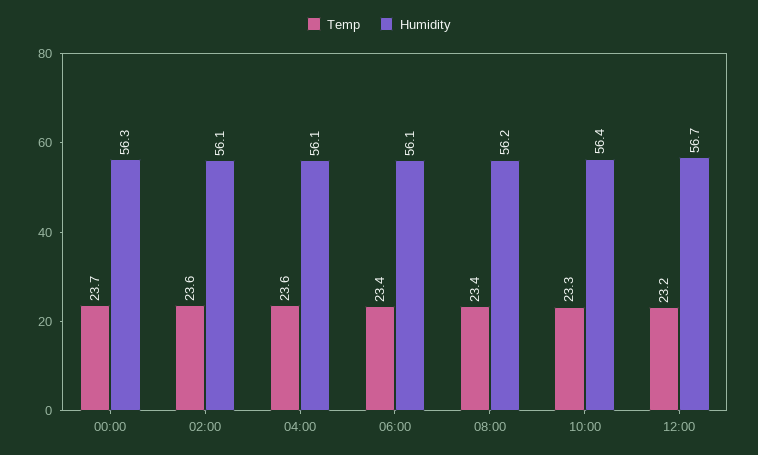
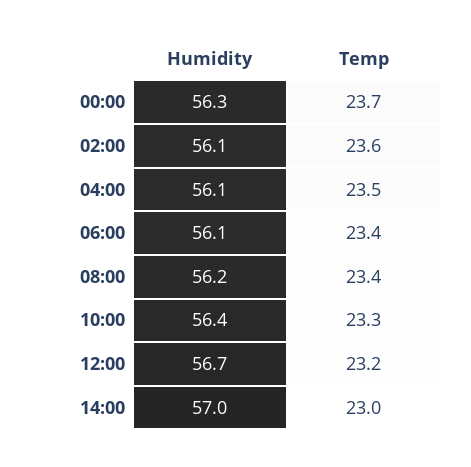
Temp, 04:00: 23.6 -> 23.5
Humidity, 14:00: none -> 57
Temp, 14:00: none -> 23

